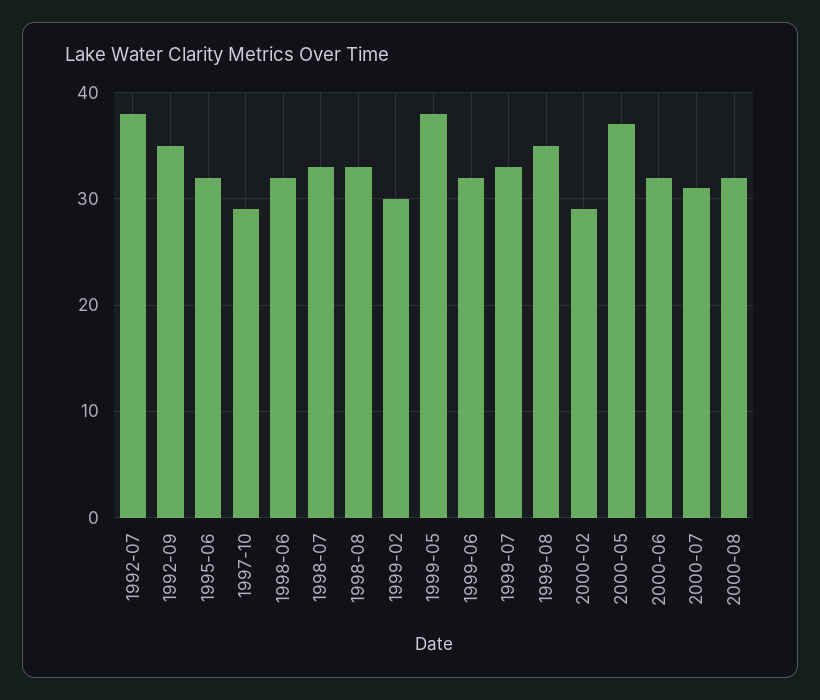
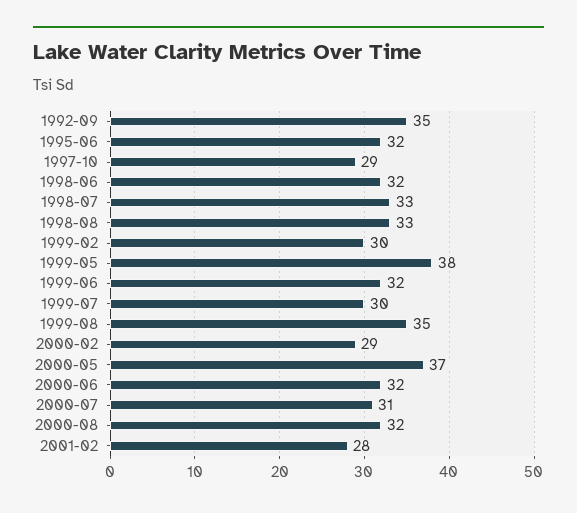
1992-07: 38 -> none
1999-07: 33 -> 30
2001-02: none -> 28

